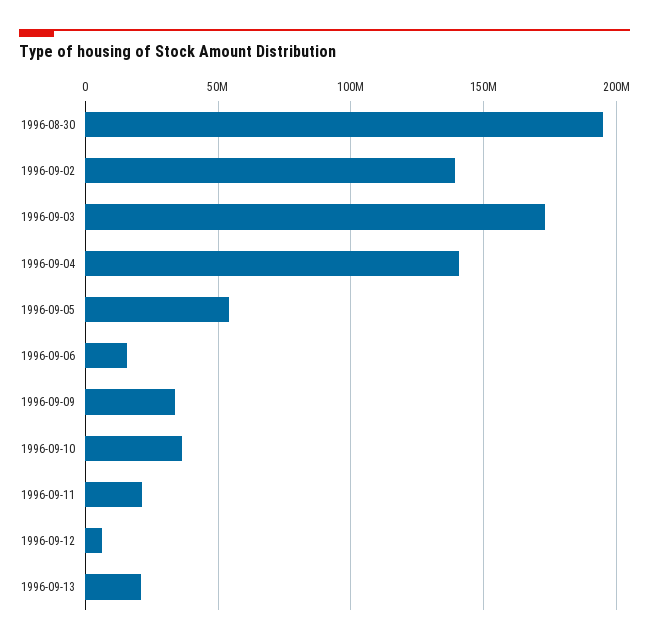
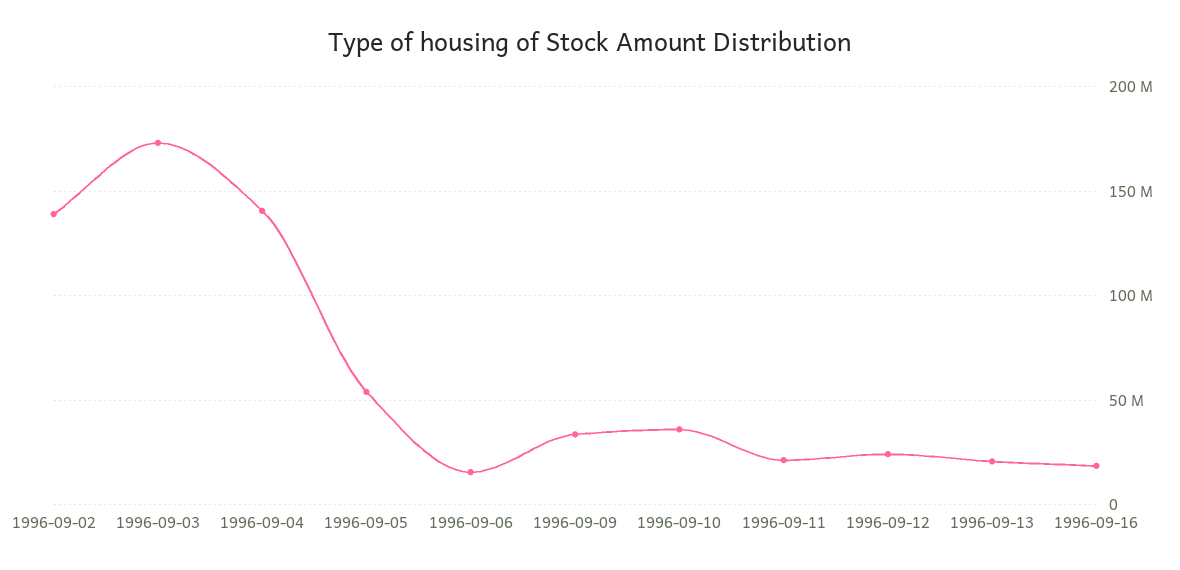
1996-08-30: 195000000 -> none
1996-09-12: 5000000 -> 25000000
1996-09-16: none -> 20000000

